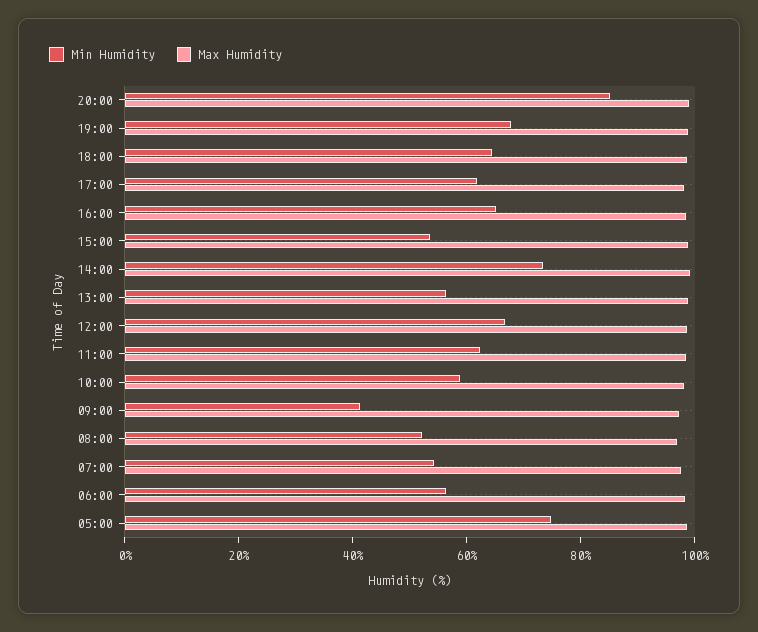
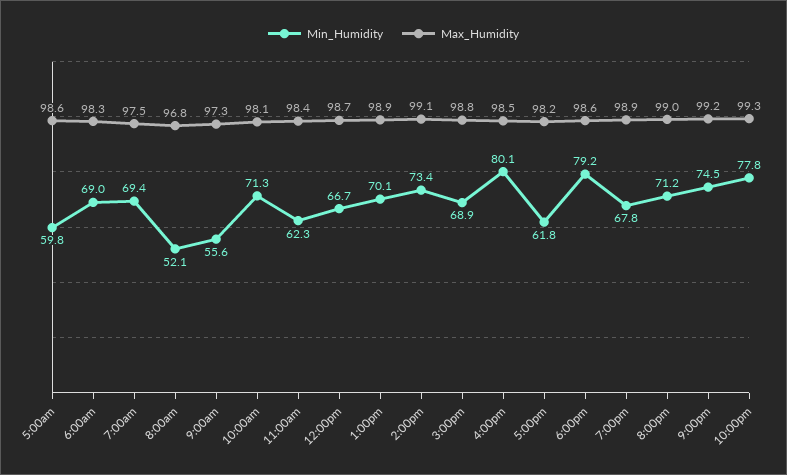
Min Humidity, 20:00: 85 -> 71.2
Min Humidity, 18:00: 65 -> 79.2
Min Humidity, 16:00: 65 -> 80.1
Min Humidity, 15:00: 55 -> 68.9
Min Humidity, 13:00: 55 -> 70.1
Min Humidity, 10:00: 60 -> 71.3
Min Humidity, 09:00: 40 -> 55.6
Min Humidity, 07:00: 55 -> 69.4
Min Humidity, 06:00: 55 -> 69
Min Humidity, 05:00: 75 -> 59.8
Min Humidity, 9:00pm: none -> 74.5
Max Humidity, 9:00pm: none -> 99.2
Min Humidity, 10:00pm: none -> 77.8
Max Humidity, 10:00pm: none -> 99.3

